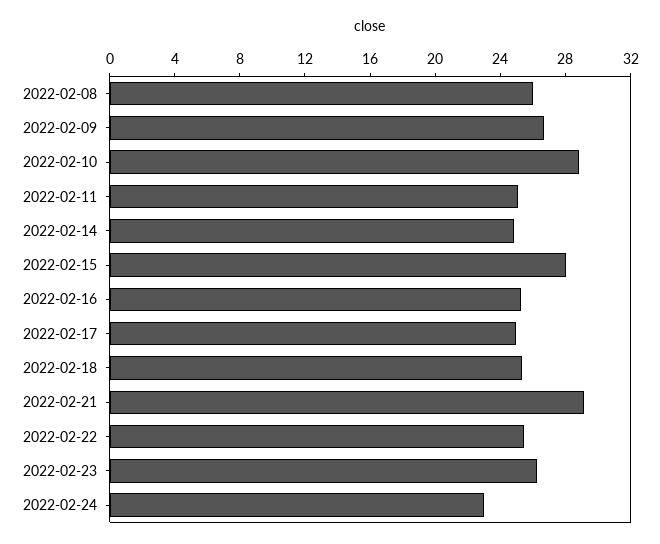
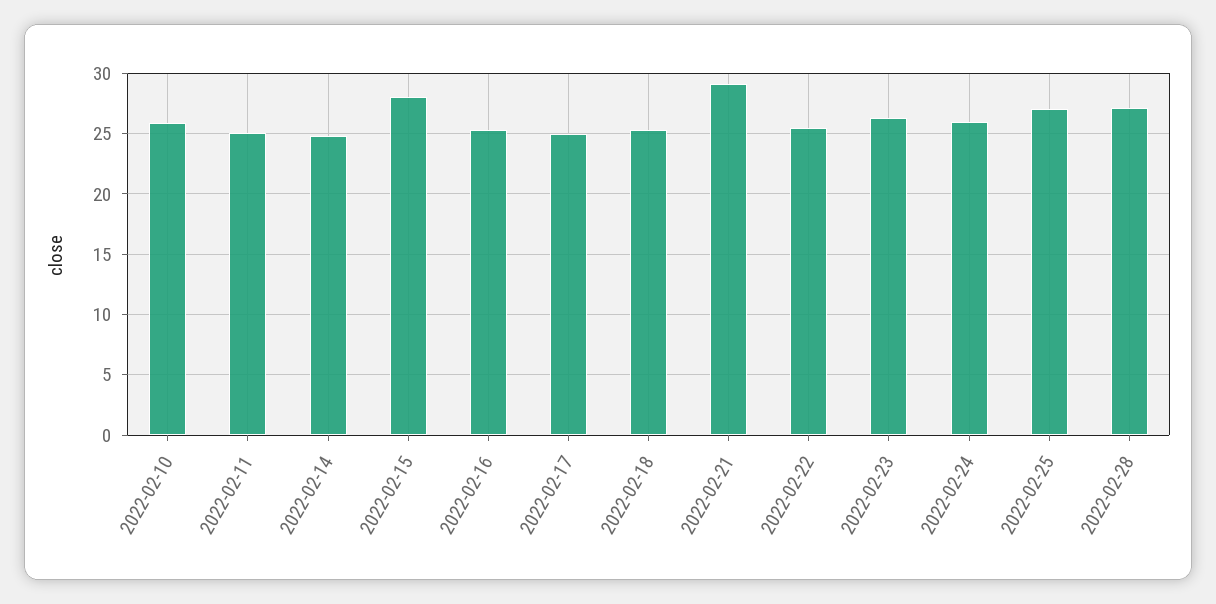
2022-02-08: 26 -> none
2022-02-09: 27 -> none
2022-02-10: 29 -> 26
2022-02-24: 23 -> 26
2022-02-25: none -> 27
2022-02-28: none -> 27

